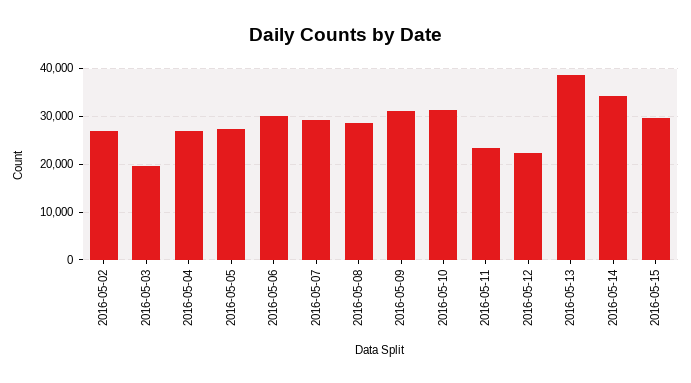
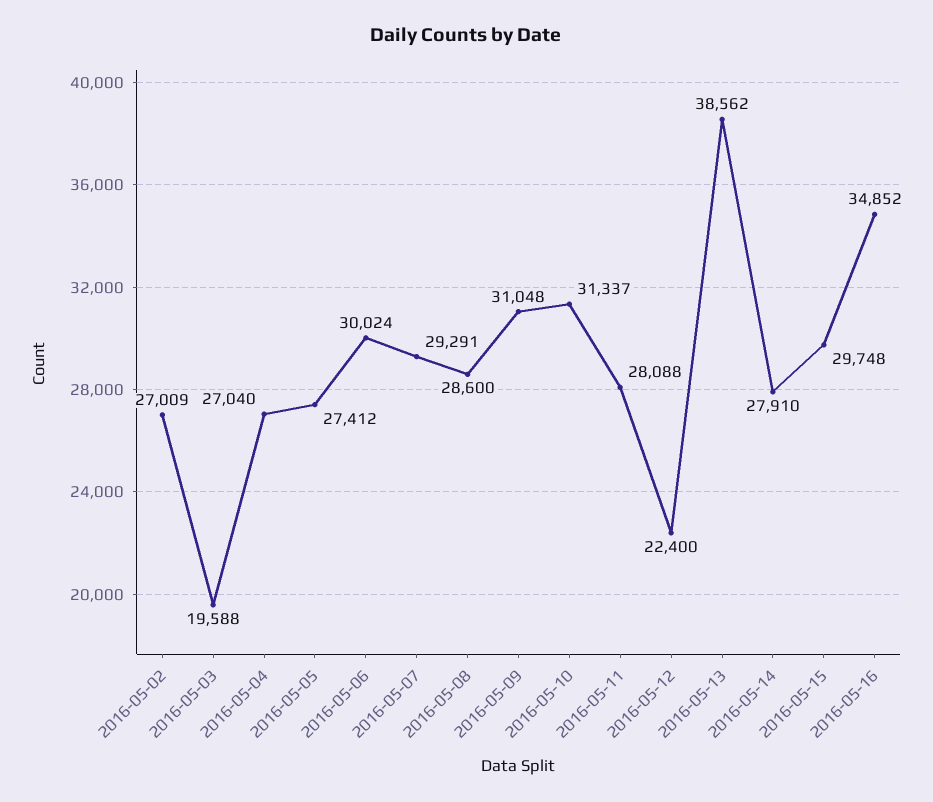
2016-05-11: 24000 -> 28088
2016-05-14: 34000 -> 27910
2016-05-16: none -> 34852

